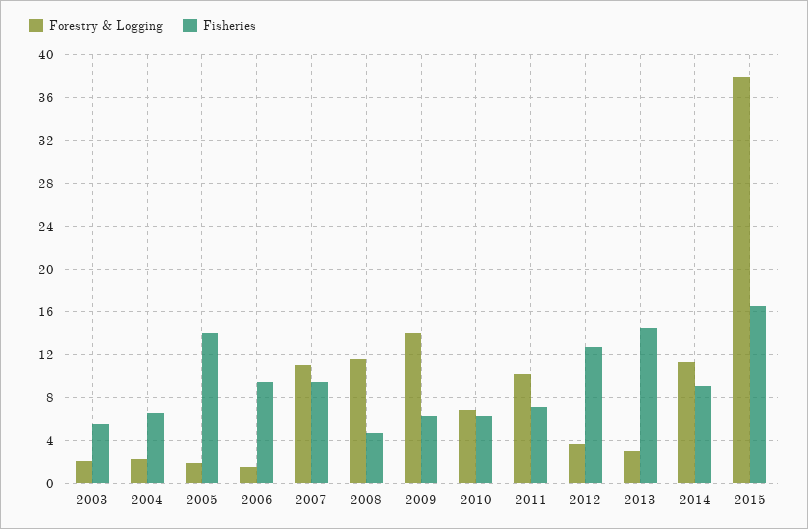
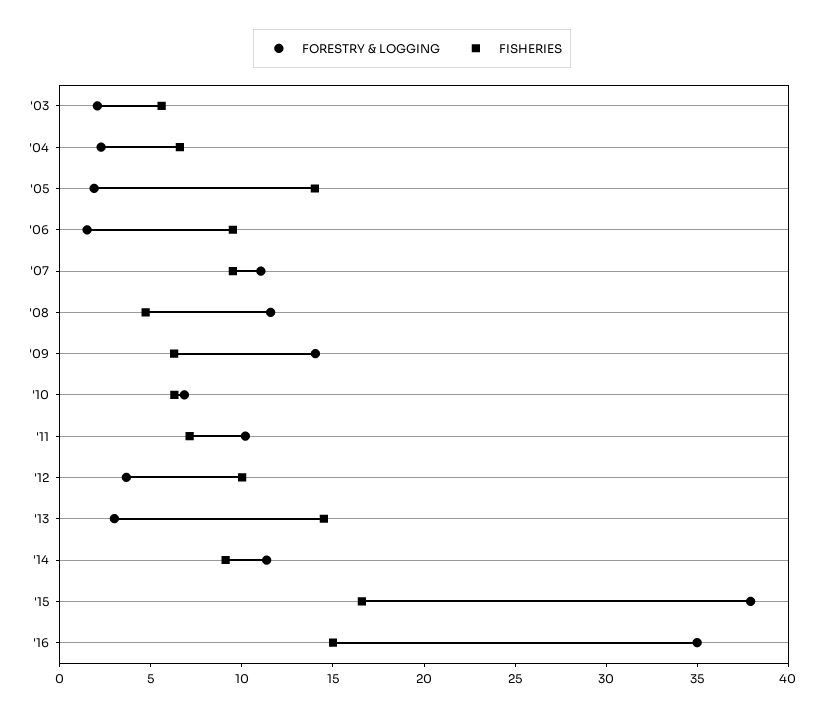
Fisheries, 2012: 13 -> 10
Forestry & Logging, '16: none -> 35
Fisheries, '16: none -> 15

